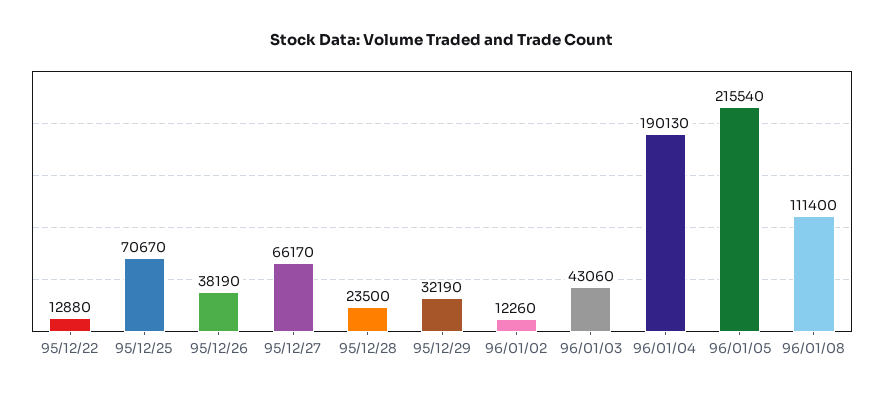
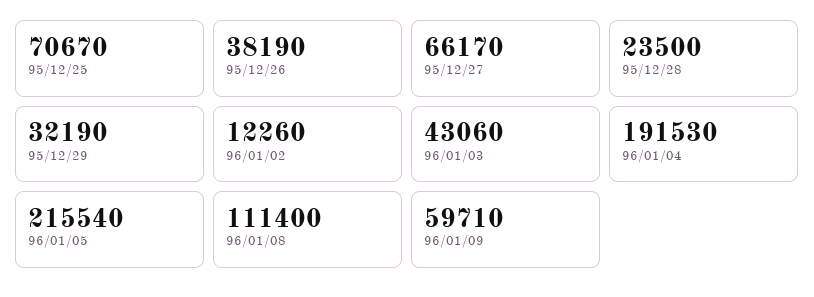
95/12/22: 12880 -> none
96/01/04: 190130 -> 191530
96/01/09: none -> 59710

